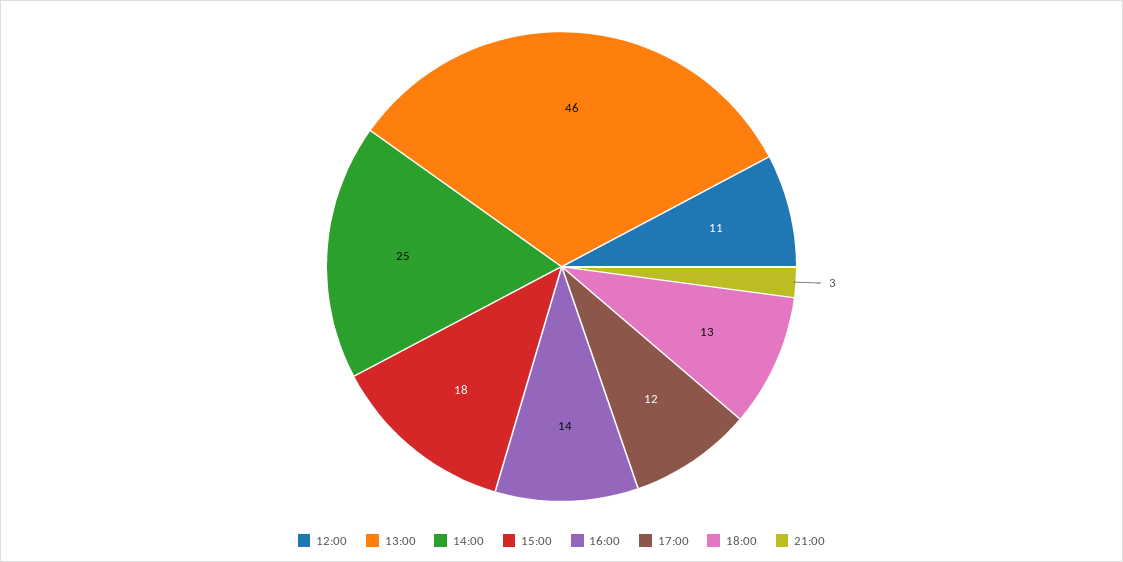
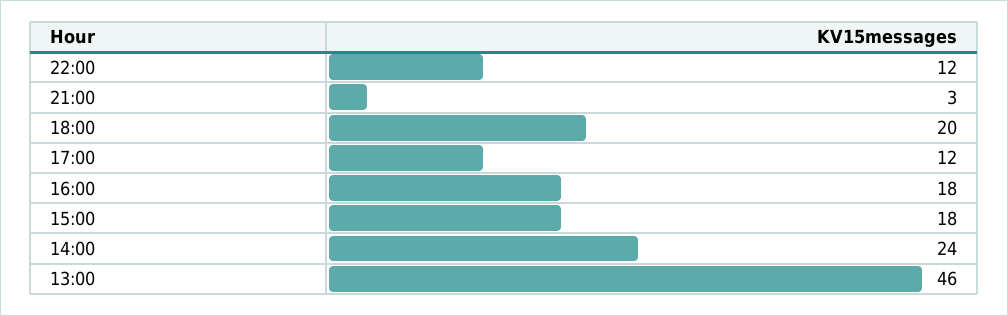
12:00: 11 -> none
14:00: 25 -> 24
16:00: 14 -> 18
18:00: 13 -> 20
22:00: none -> 12

